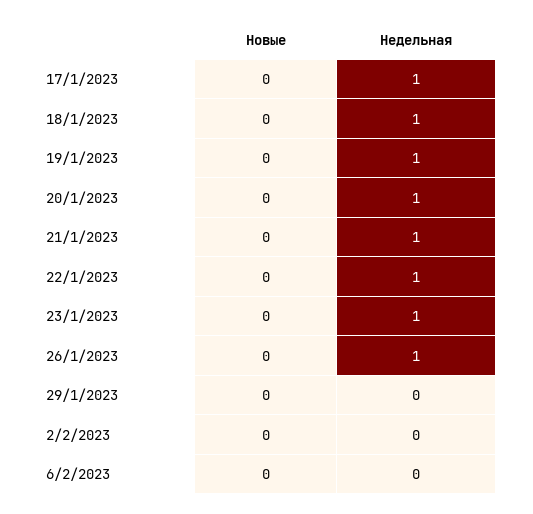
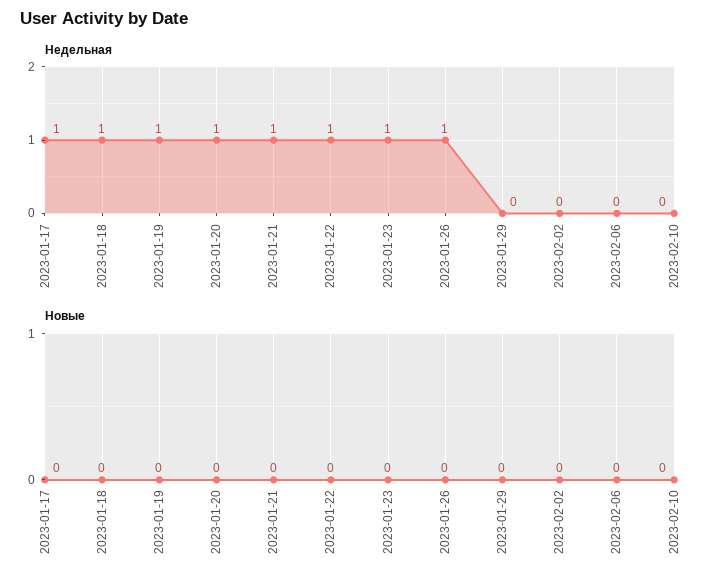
Недельная, 2023-02-10: none -> 0
Новые, 2023-02-10: none -> 0

